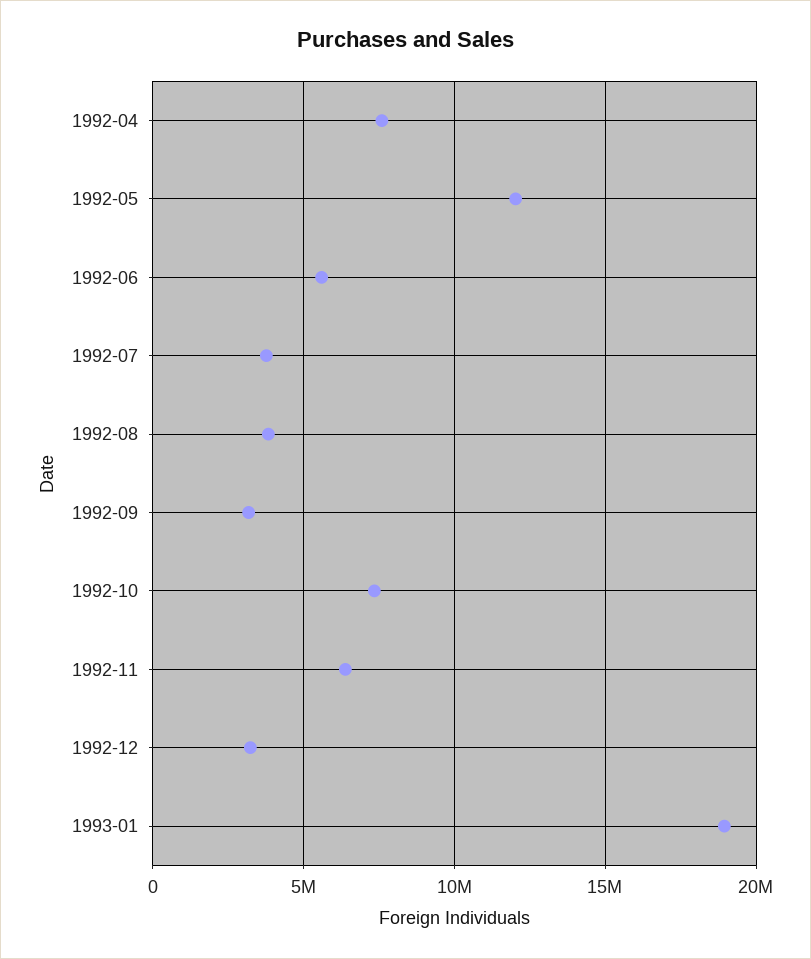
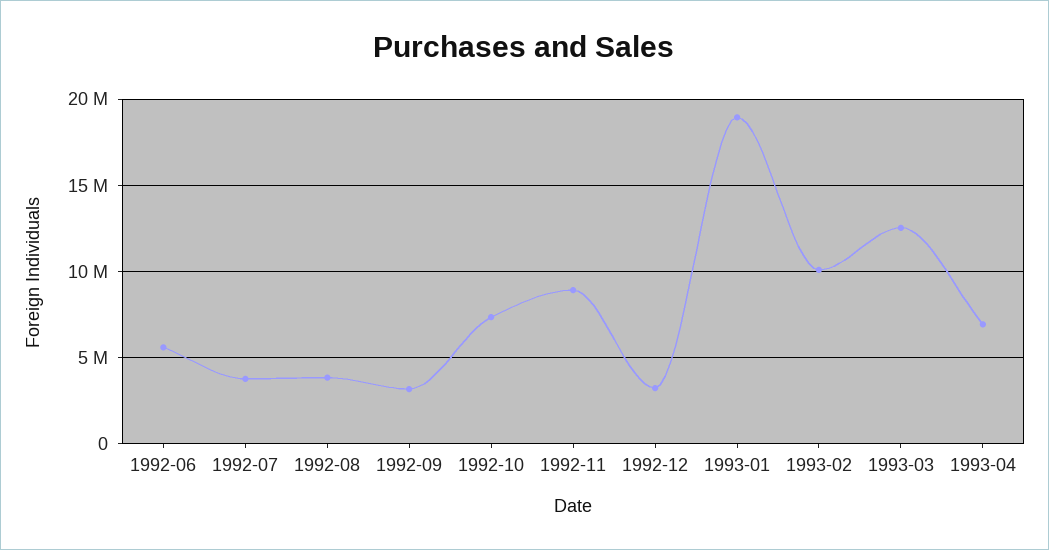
1992-04: 7500000 -> none
1992-05: 12000000 -> none
1992-11: 6500000 -> 9000000
1993-02: none -> 10000000
1993-03: none -> 12500000
1993-04: none -> 7000000

